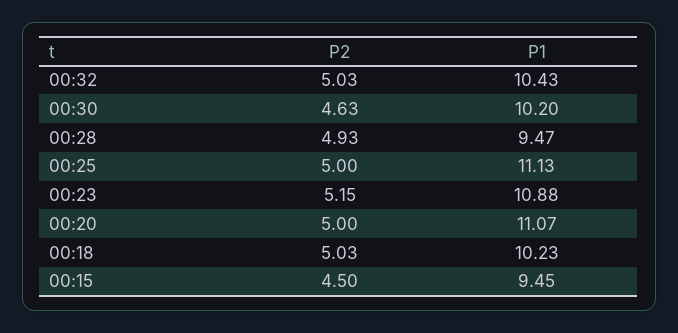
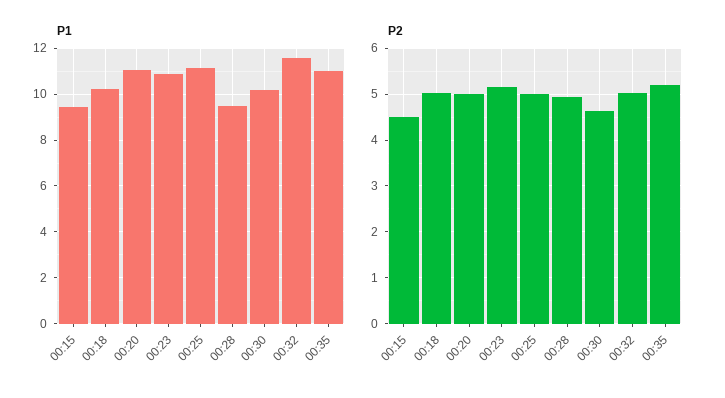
P1, 00:32: 10.43 -> 11.5
P1, 00:35: none -> 11
P2, 00:35: none -> 5.2

